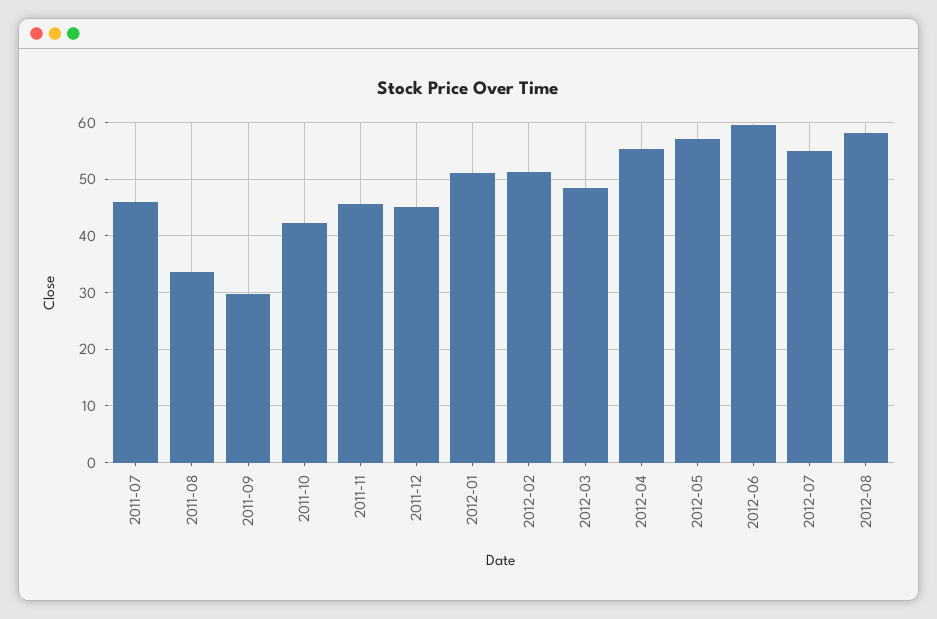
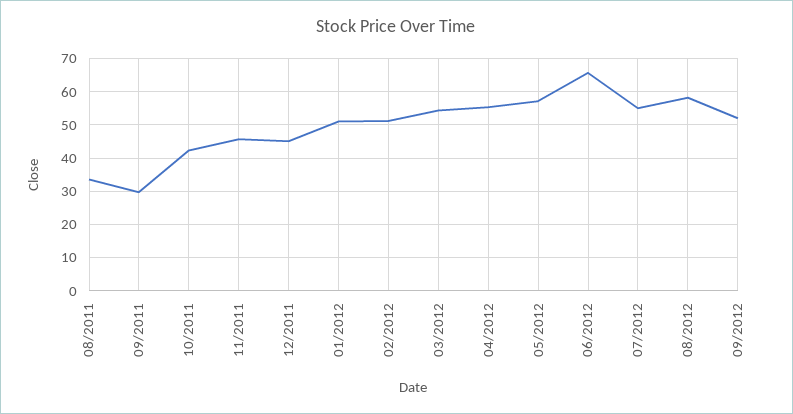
2011-07: 46 -> none
2012-03: 48 -> 54
2012-06: 60 -> 66
09/2012: none -> 52

